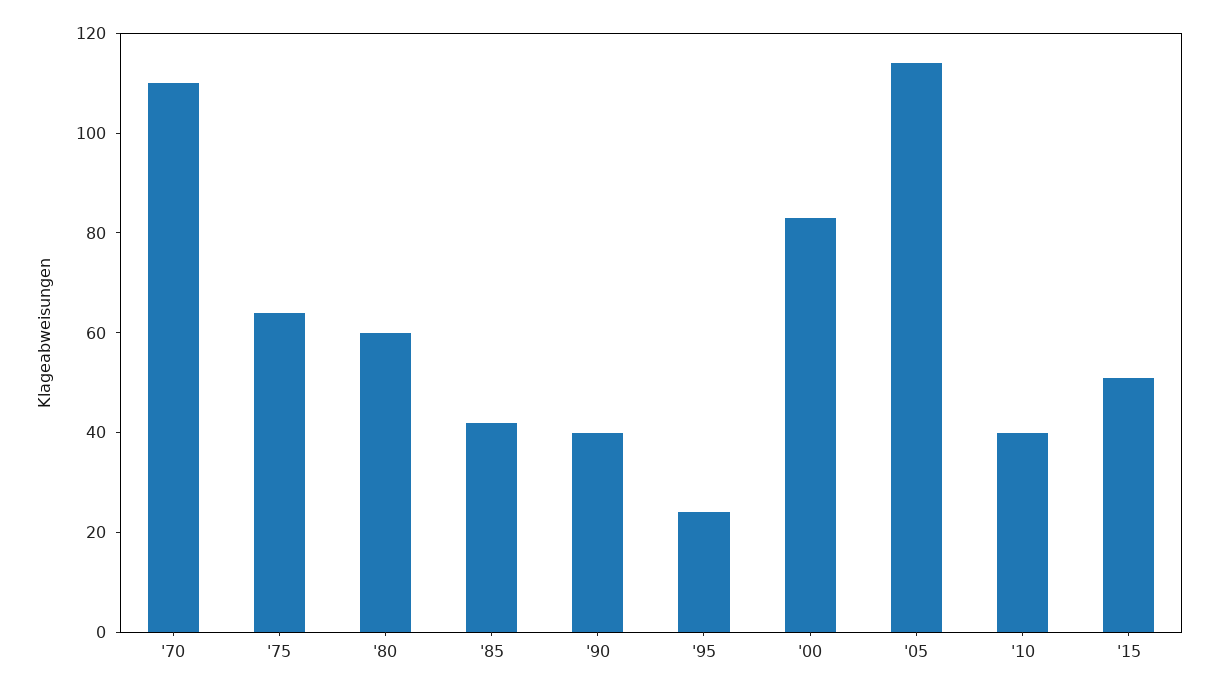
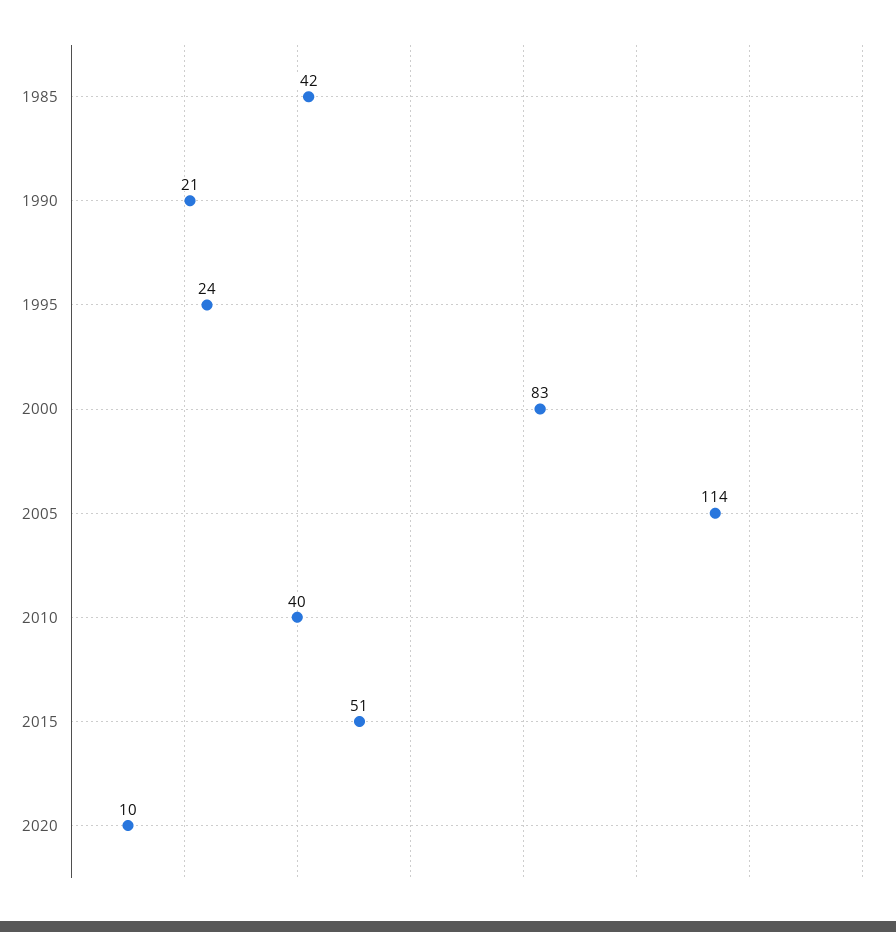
'70: 110 -> none
'75: 65 -> none
'80: 60 -> none
'90: 40 -> 21
2020: none -> 10

